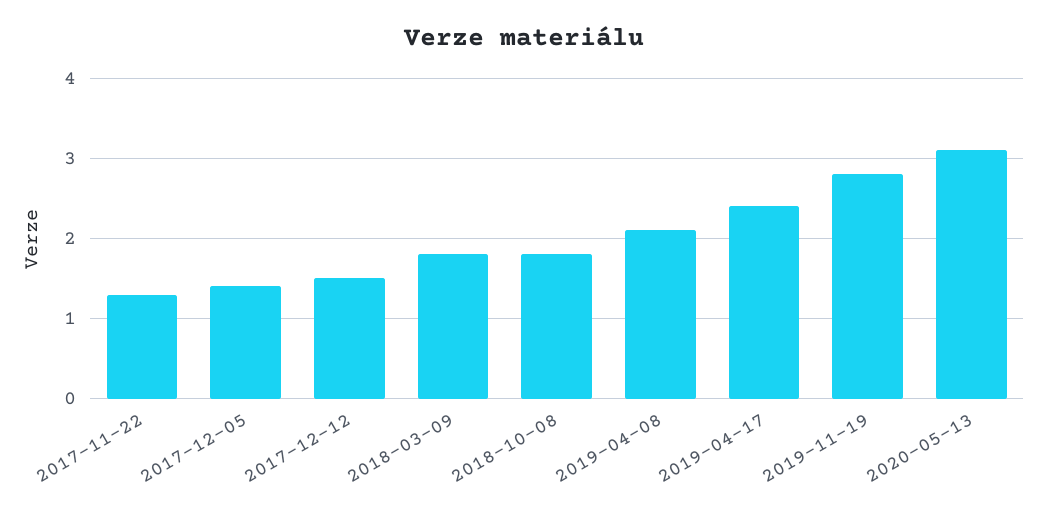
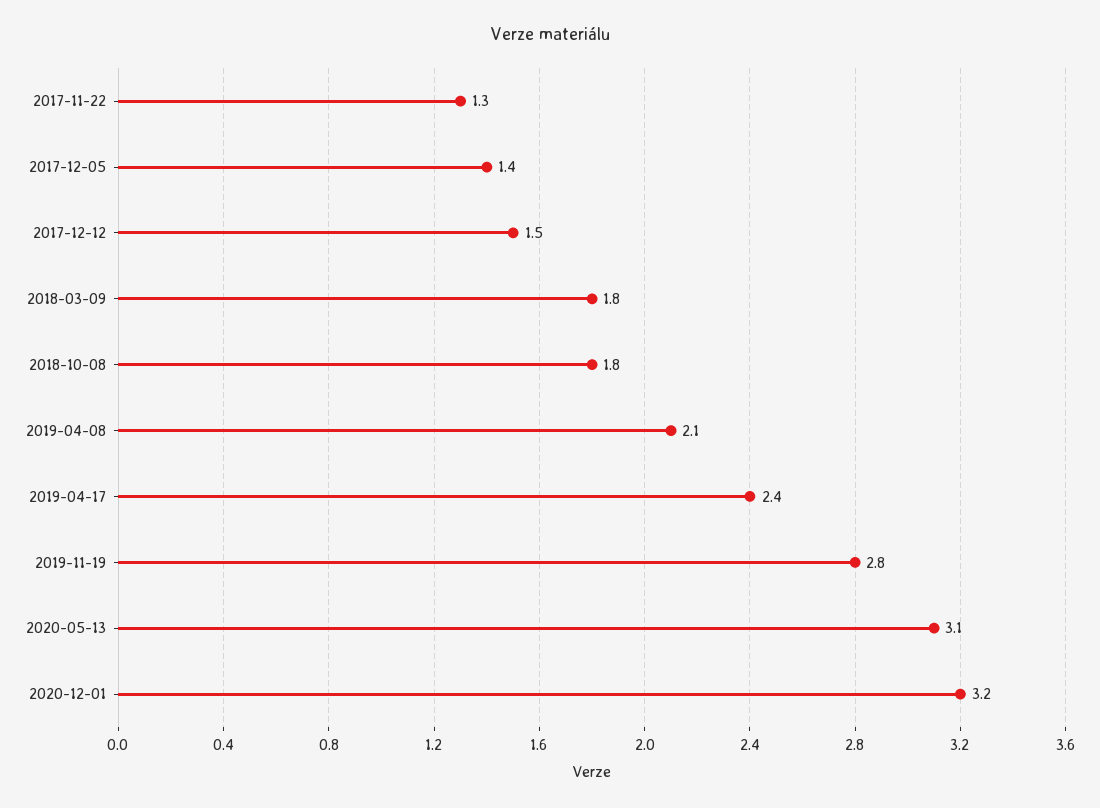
2020-12-01: none -> 3.2

